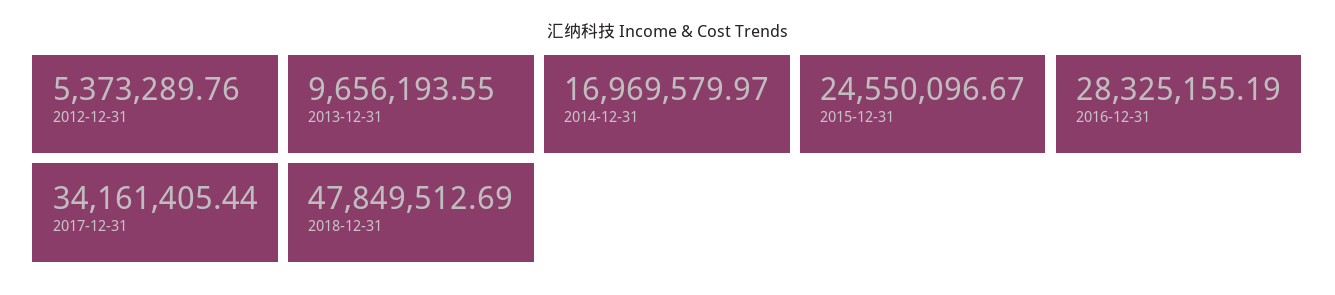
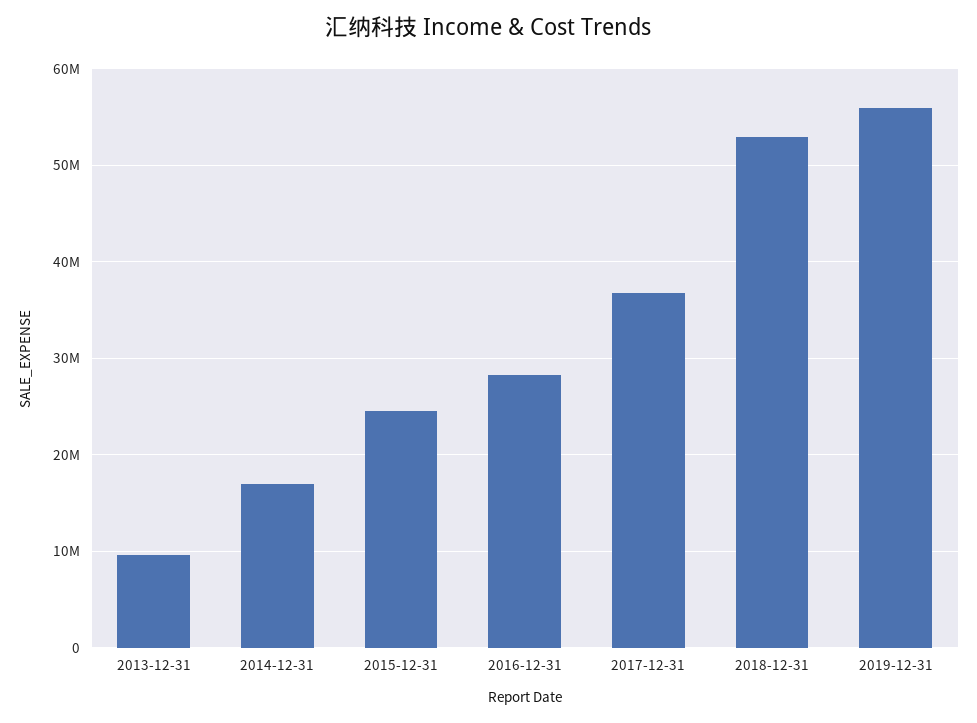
2012-12-31: 5373289.76 -> none
2017-12-31: 34161405.44 -> 37000000
2018-12-31: 47849512.69 -> 53000000
2019-12-31: none -> 56000000

